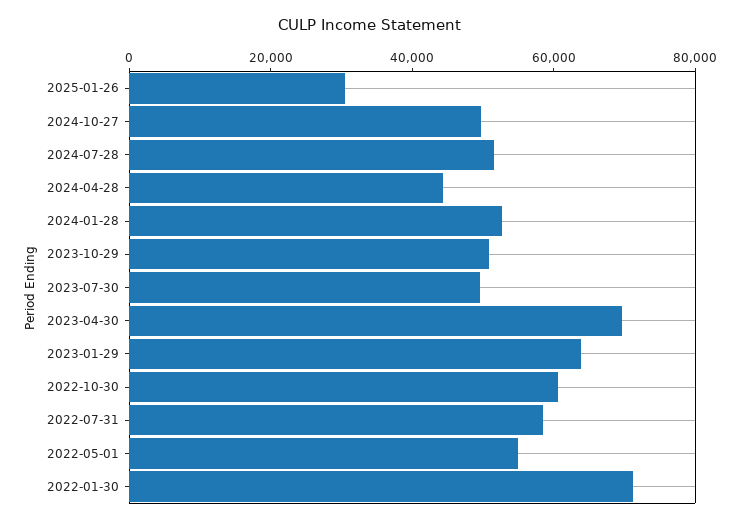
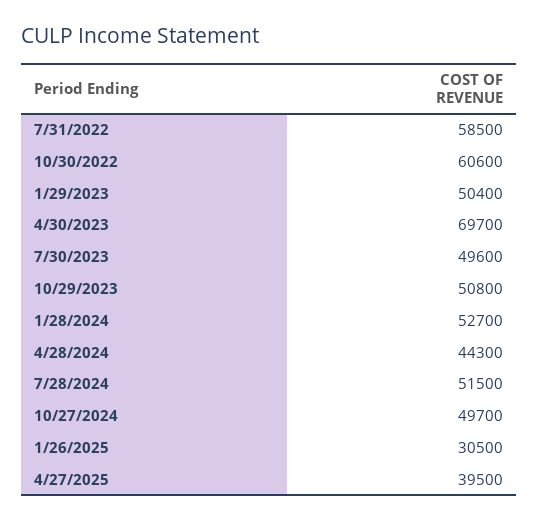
2023-01-29: 65000 -> 50400
2022-05-01: 55000 -> none
2022-01-30: 70000 -> none
4/27/2025: none -> 39500

